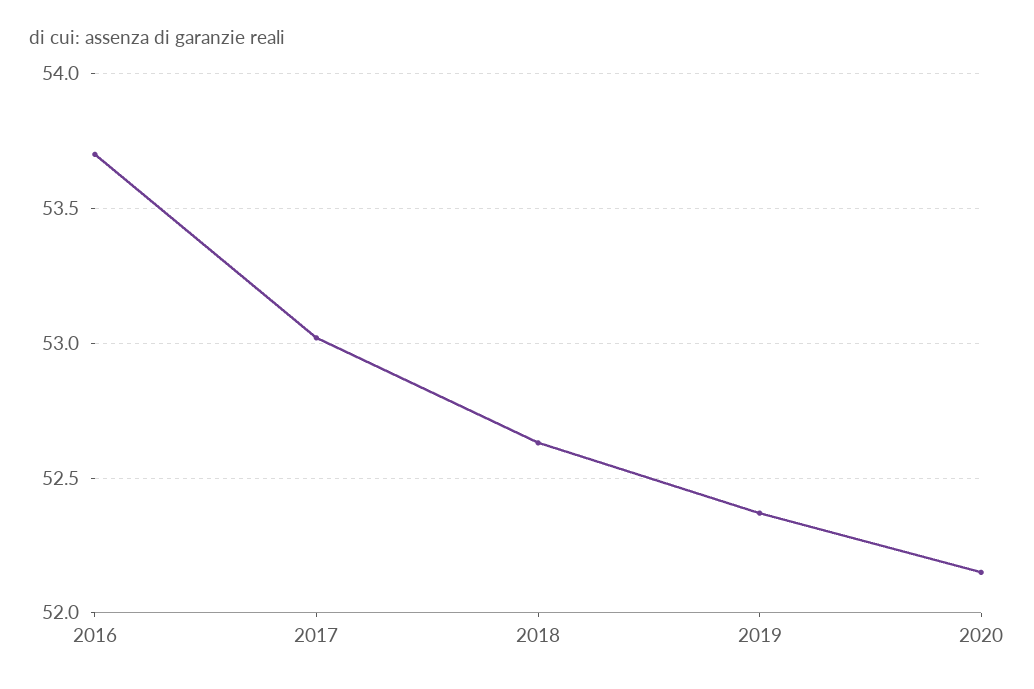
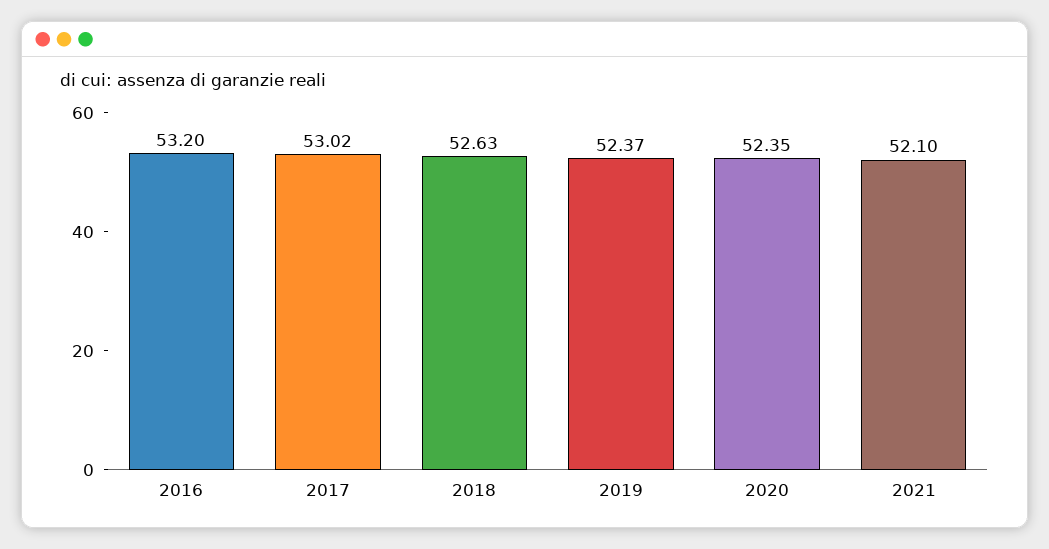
2016: 53.7 -> 53.2
2020: 52.15 -> 52.35
2021: none -> 52.1

